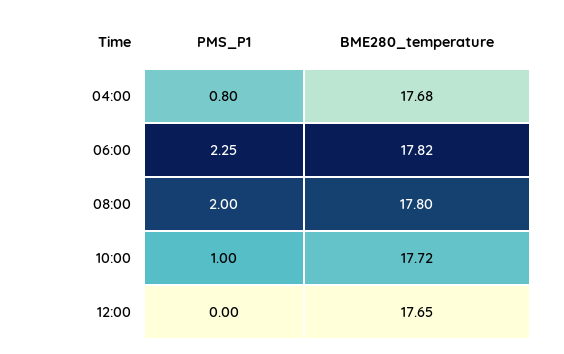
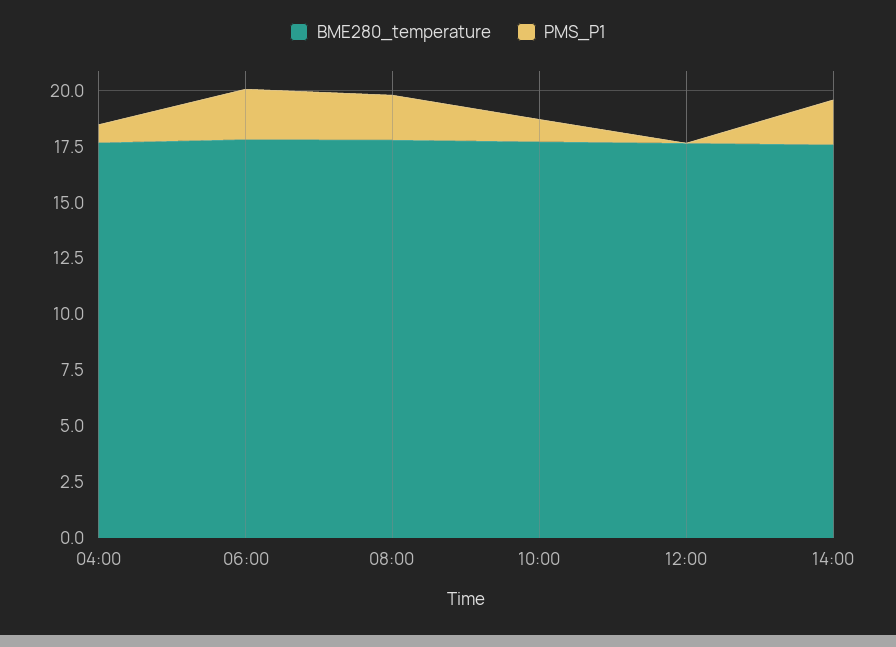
BME280_temperature, 14:00: none -> 17.5
PMS_P1, 14:00: none -> 2

